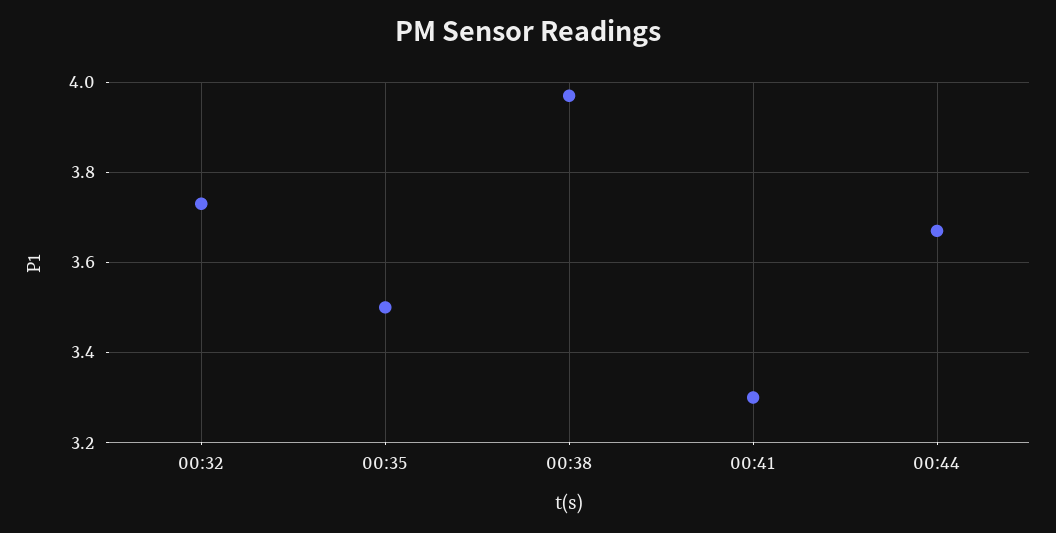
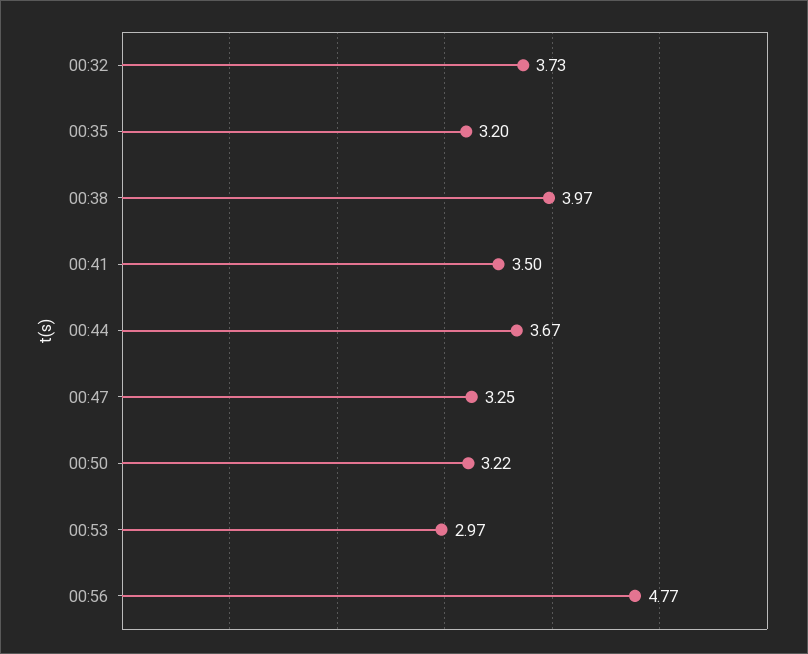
00:35: 3.5 -> 3.2
00:41: 3.3 -> 3.5
00:47: none -> 3.25
00:50: none -> 3.22
00:53: none -> 2.97
00:56: none -> 4.77

